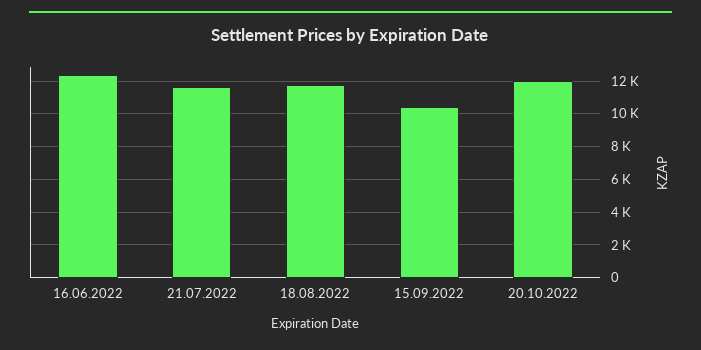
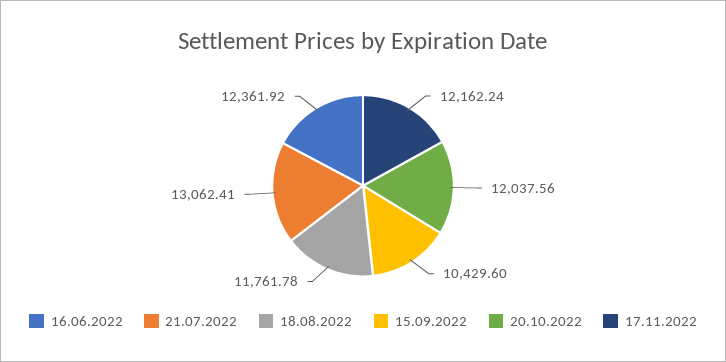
21.07.2022: 11500 -> 13062.41
17.11.2022: none -> 12162.24

